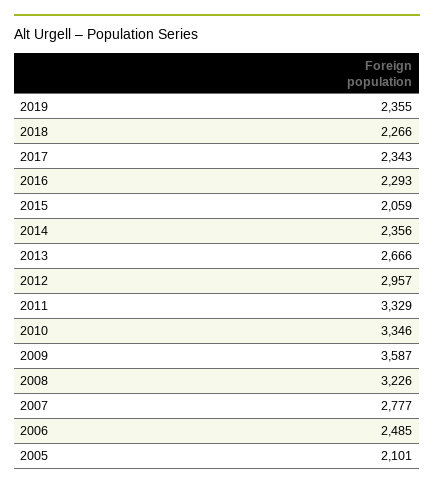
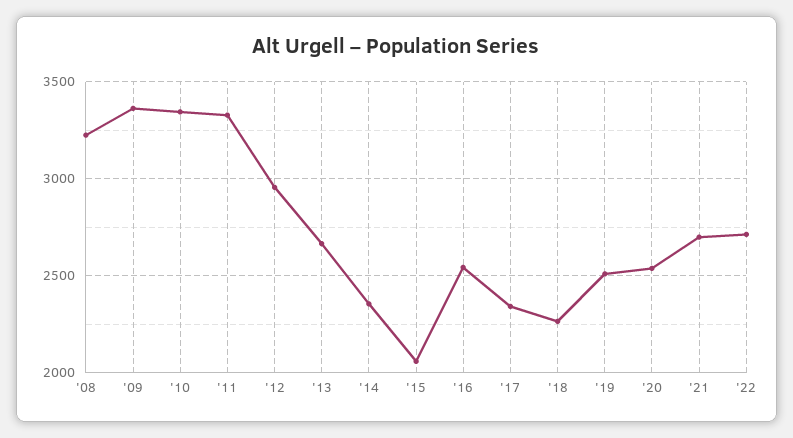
2019: 2355 -> 2500
2016: 2293 -> 2550
2009: 3587 -> 3350
2007: 2777 -> none
2006: 2485 -> none
2005: 2101 -> none
'20: none -> 2550
'21: none -> 2700
'22: none -> 2700

